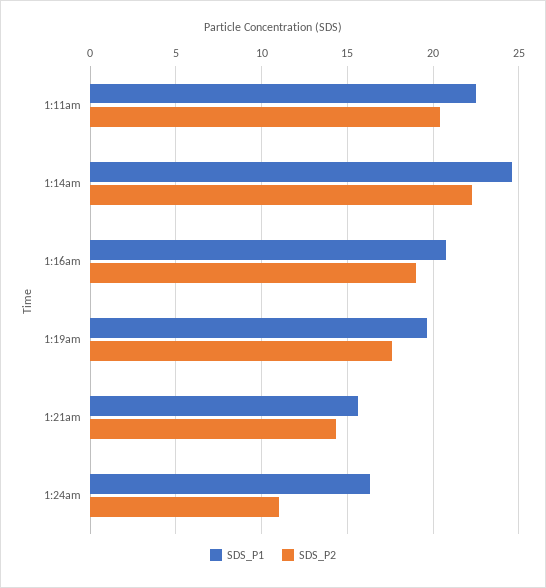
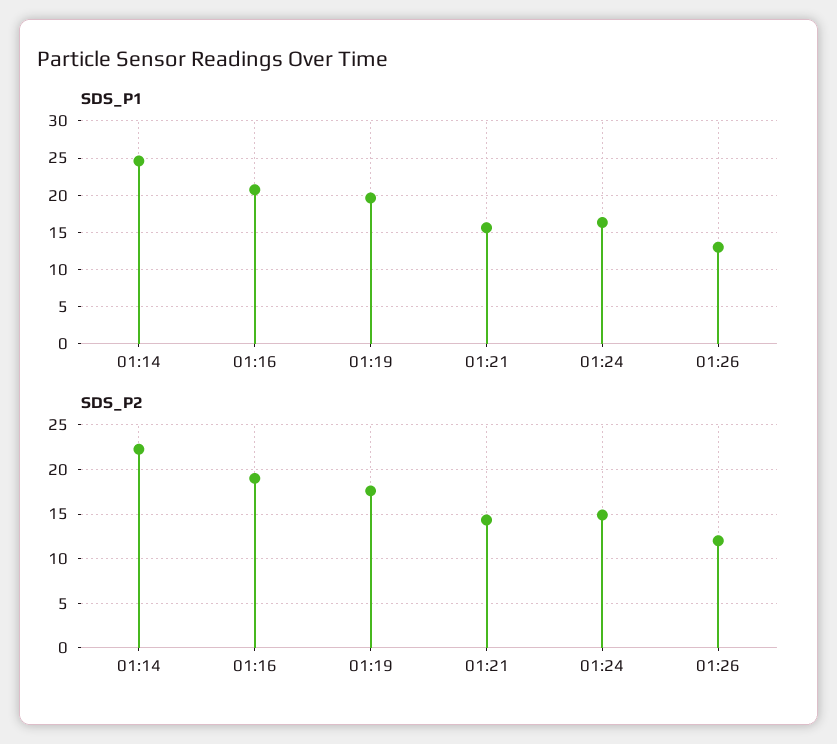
SDS_P1, 1:11am: 22.5 -> none
SDS_P2, 1:11am: 20.5 -> none
SDS_P2, 1:24am: 11 -> 15
SDS_P1, 01:26: none -> 13
SDS_P2, 01:26: none -> 12

